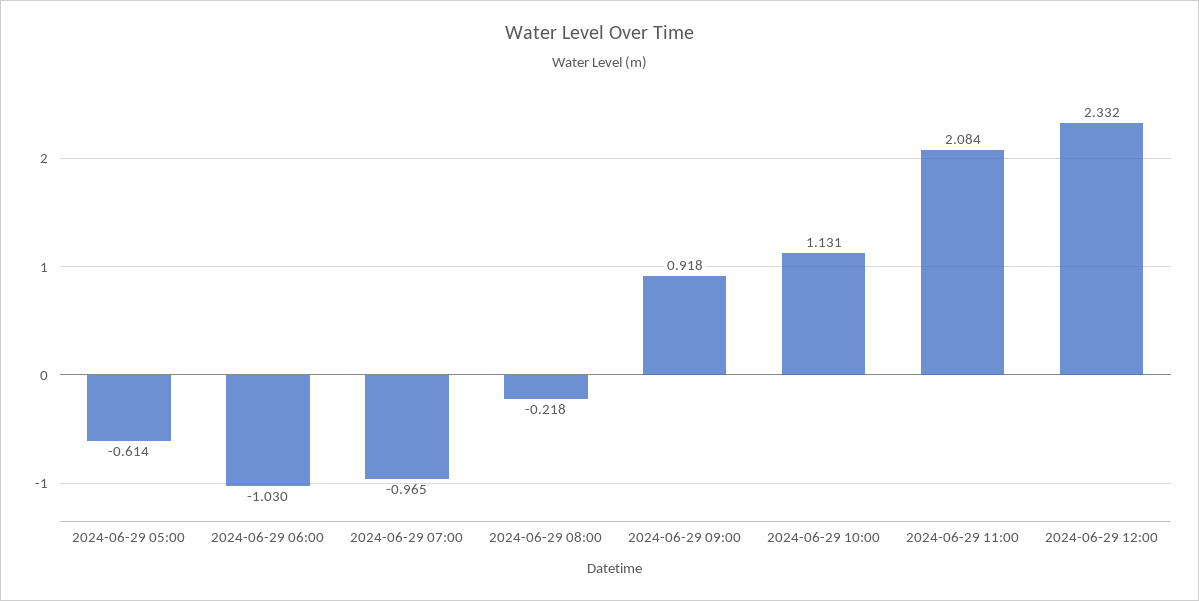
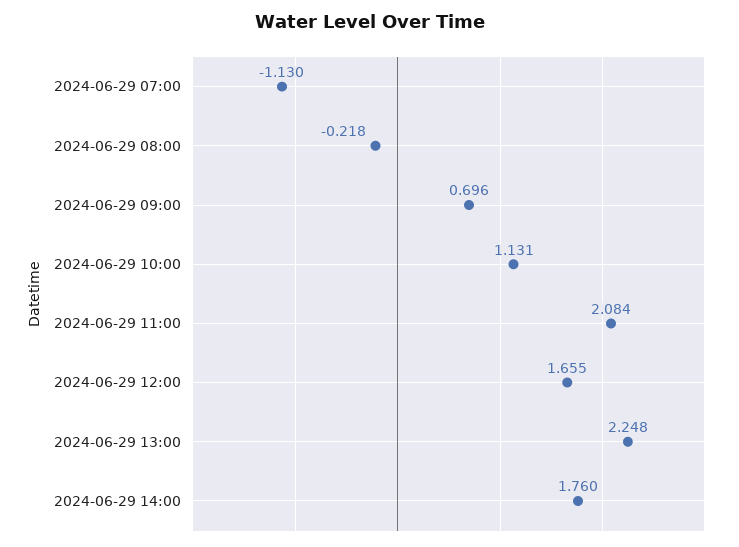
2024-06-29 05:00: -0.614 -> none
2024-06-29 06:00: -1.03 -> none
2024-06-29 07:00: -0.965 -> -1.13
2024-06-29 09:00: 0.918 -> 0.696
2024-06-29 12:00: 2.332 -> 1.655
2024-06-29 13:00: none -> 2.248
2024-06-29 14:00: none -> 1.76

